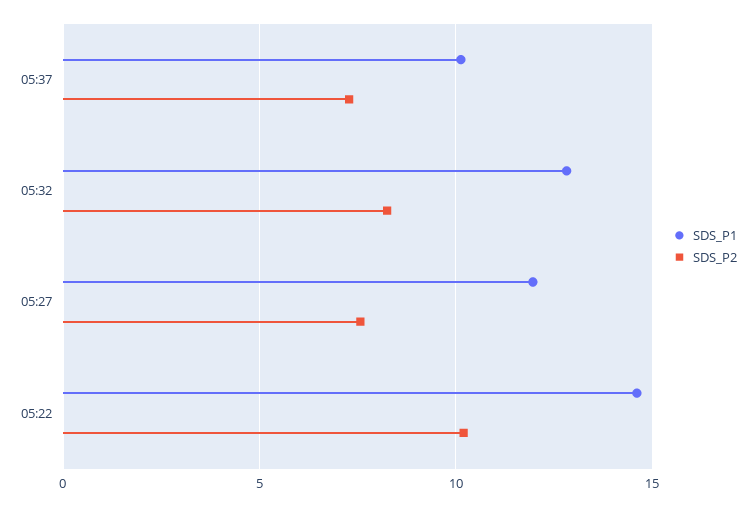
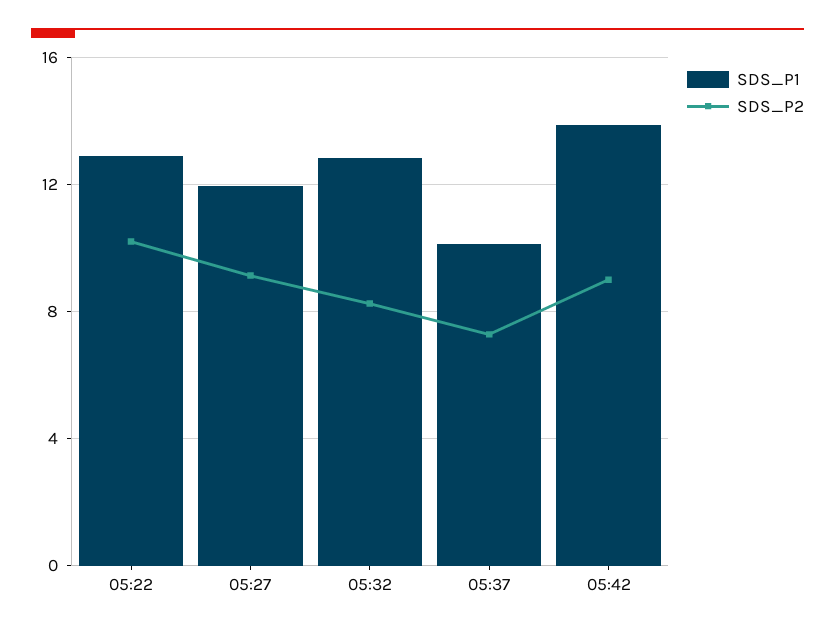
SDS_P2, 05:27: 7.5 -> 9
SDS_P1, 05:22: 14.5 -> 13
SDS_P1, 05:42: none -> 14
SDS_P2, 05:42: none -> 9

